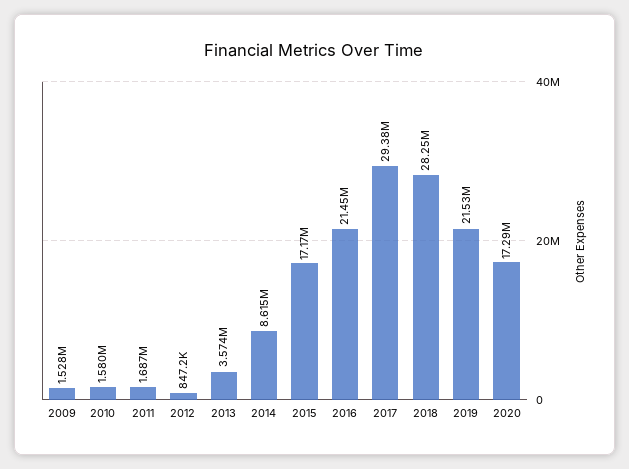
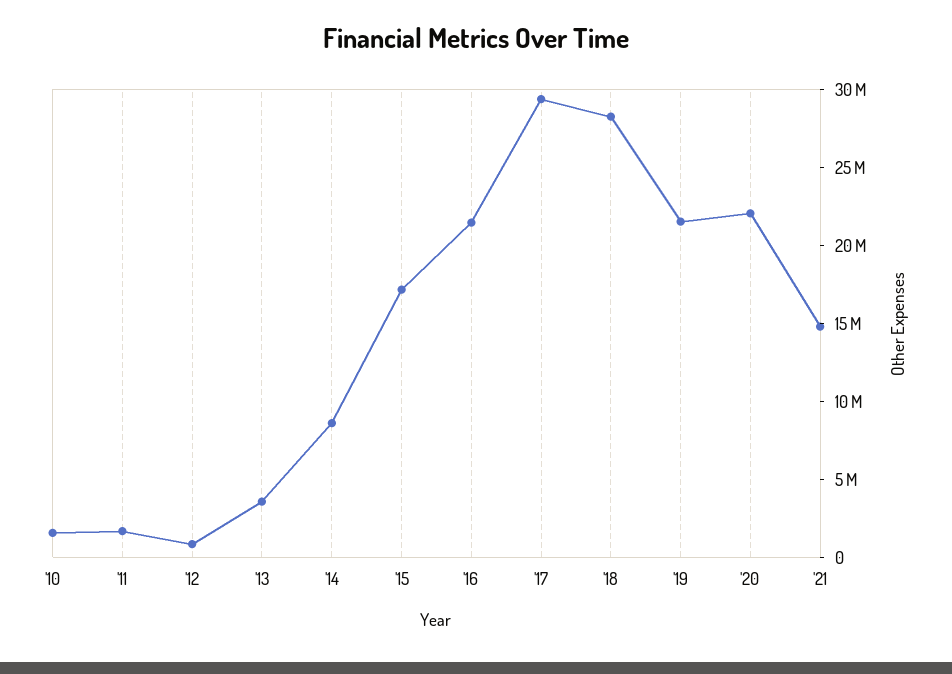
2009: 1528000 -> none
2020: 17290000 -> 22000000
'21: none -> 15000000

